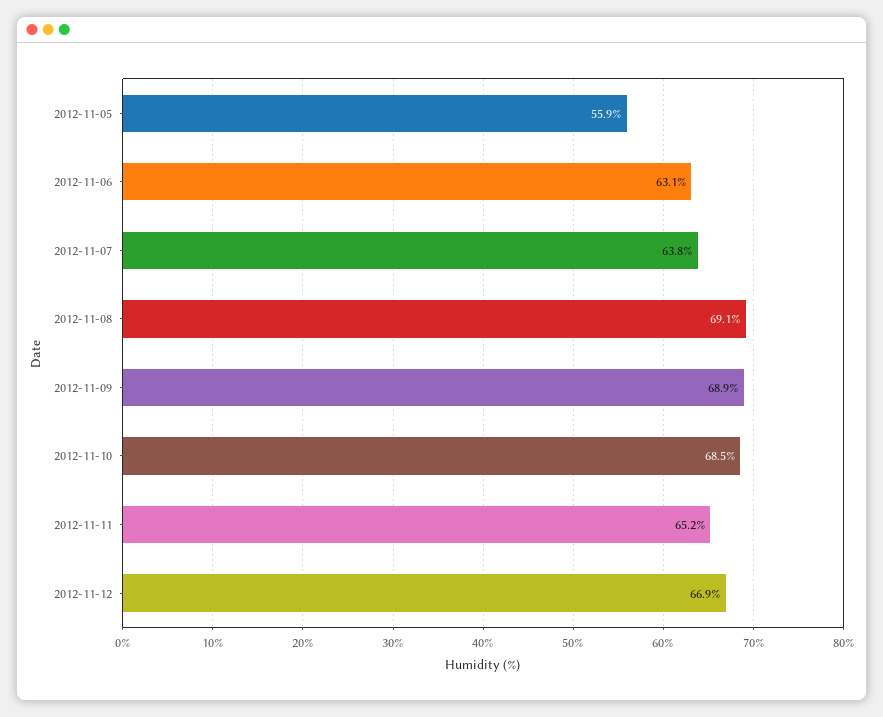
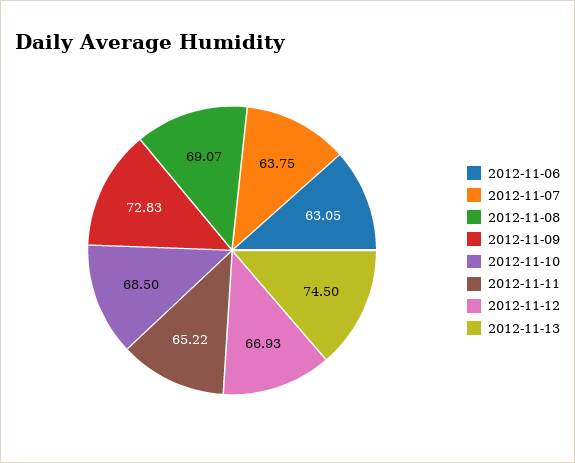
2012-11-05: 55.9 -> none
2012-11-09: 68.9 -> 72.83
2012-11-13: none -> 74.5

